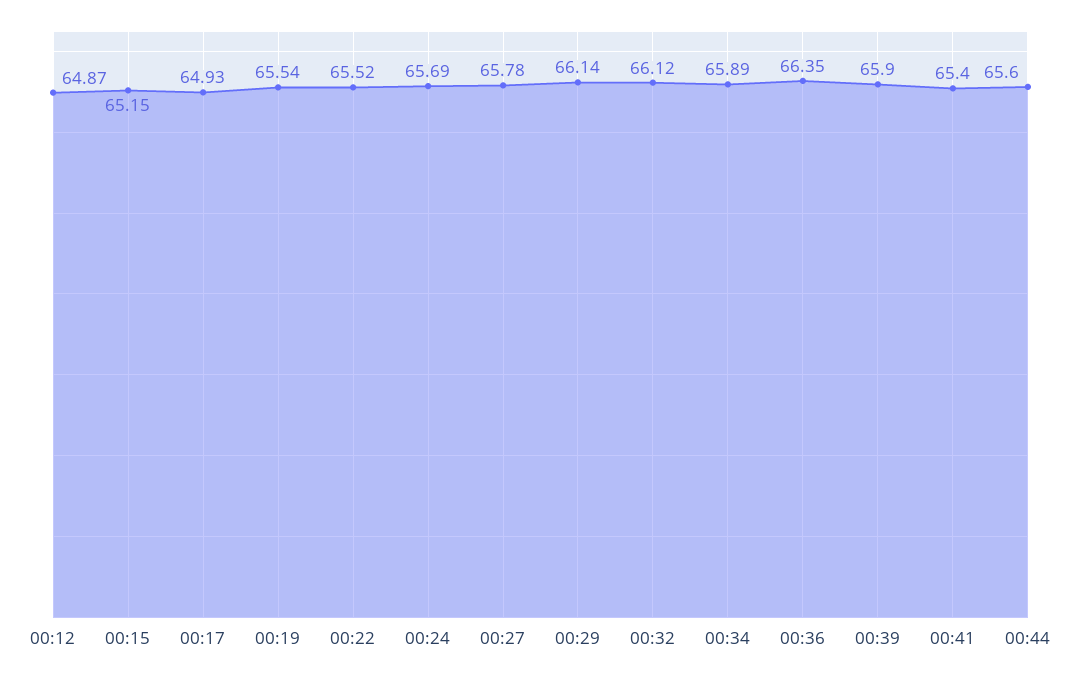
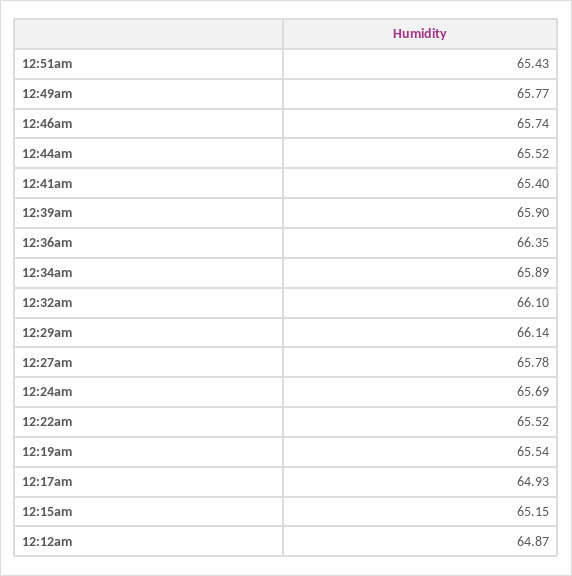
00:32: 66.12 -> 66.1
00:44: 65.6 -> 65.52
12:51am: none -> 65.43
12:49am: none -> 65.77
12:46am: none -> 65.74

